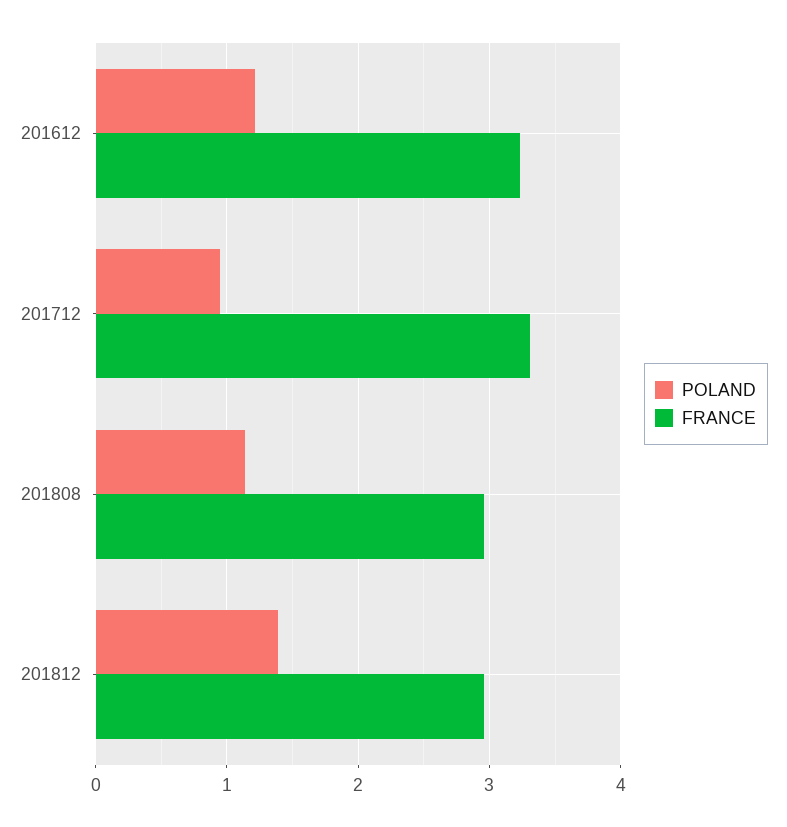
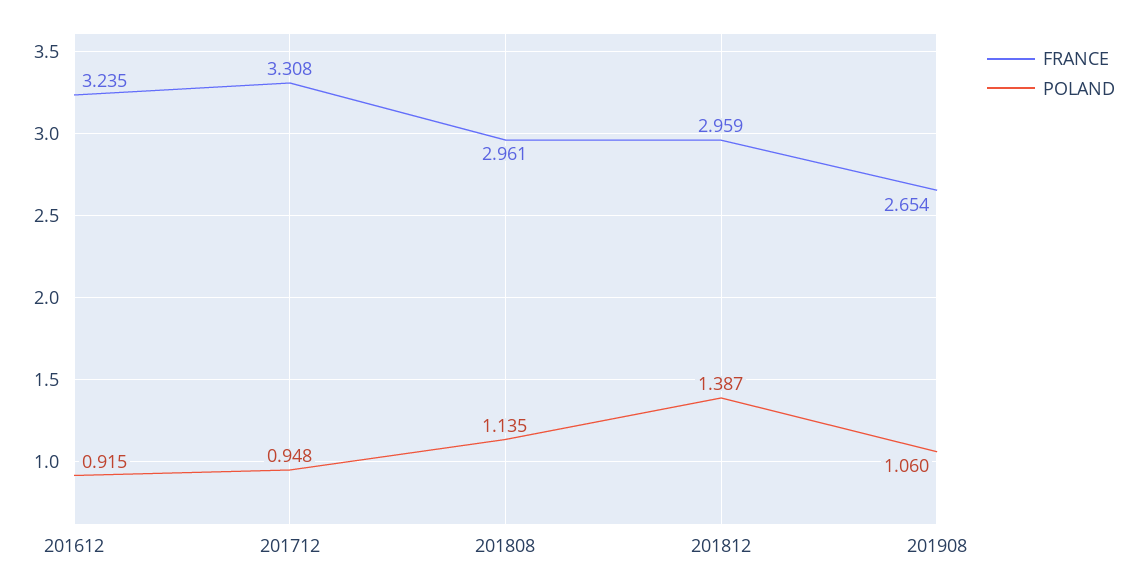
POLAND, 201612: 1.2 -> 0.915
FRANCE, 201908: none -> 2.654
POLAND, 201908: none -> 1.06

